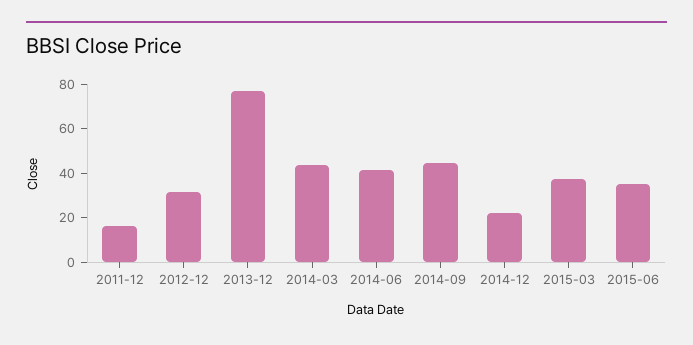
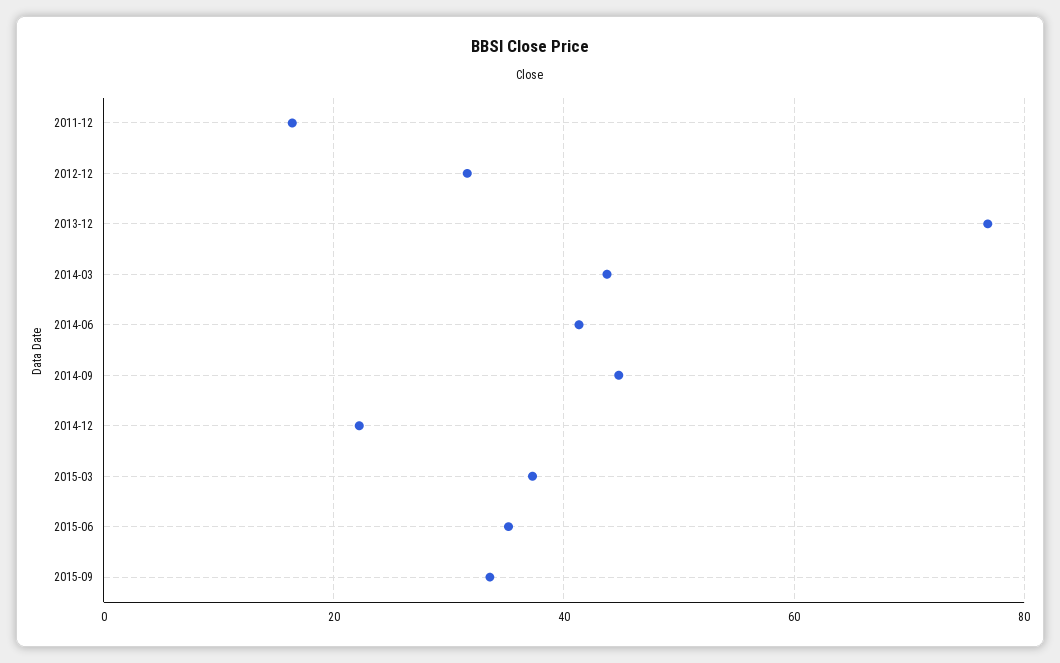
2015-09: none -> 34

